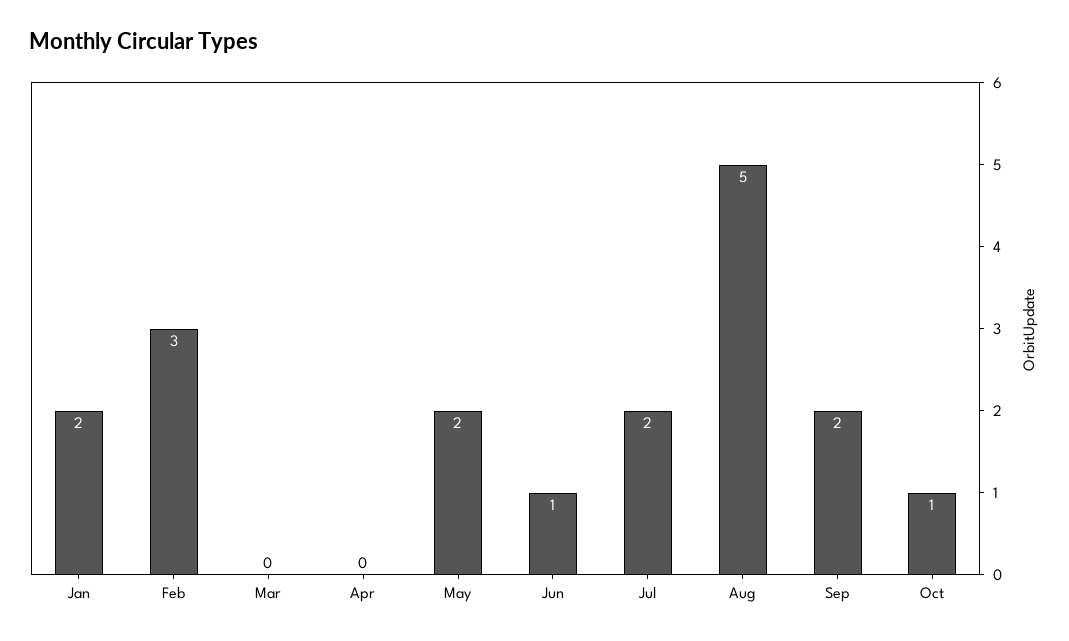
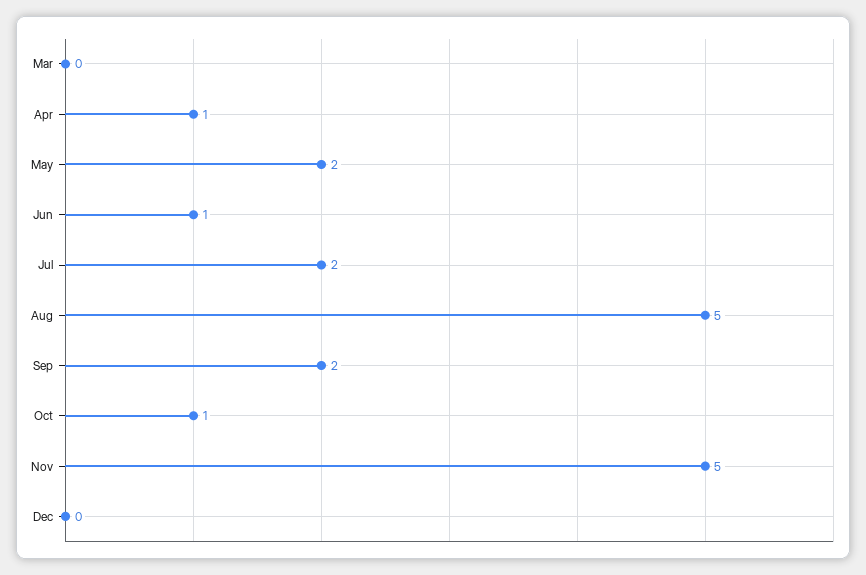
Jan: 2 -> none
Feb: 3 -> none
Apr: 0 -> 1
Nov: none -> 5
Dec: none -> 0

